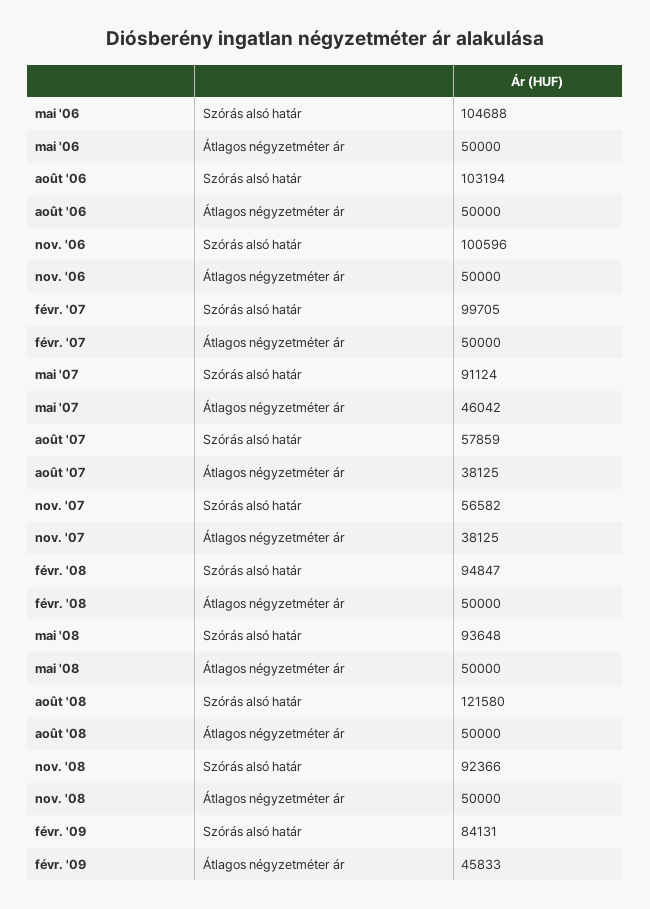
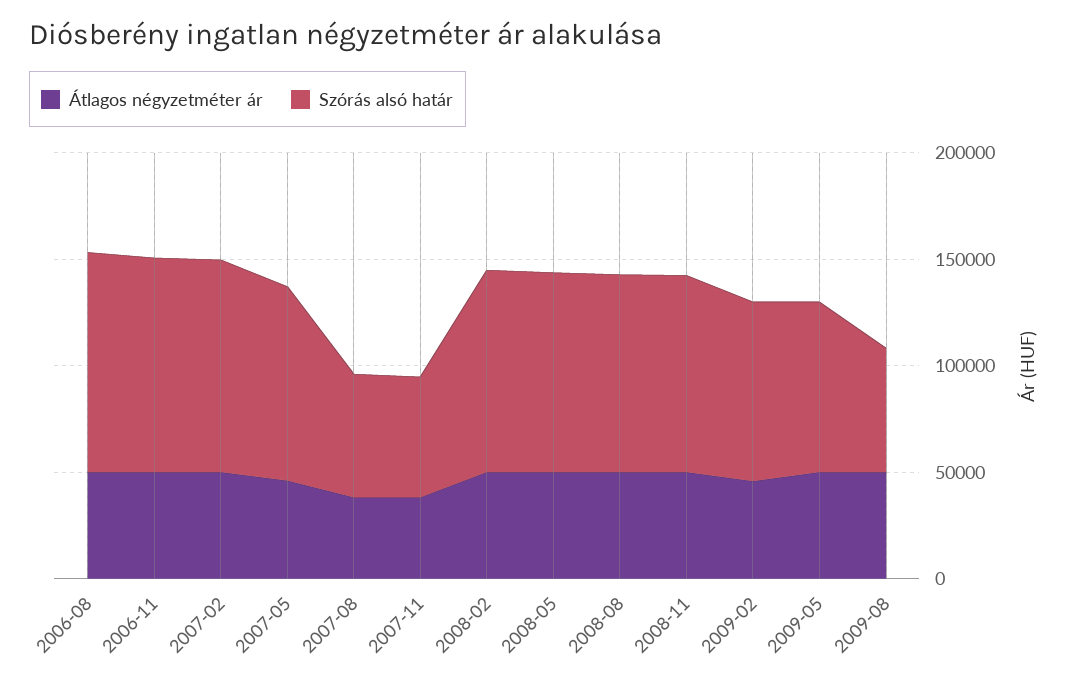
Szórás alsó határ, mai '06: 104688 -> none
Átlagos négyzetméter ár, mai '06: 50000 -> none
Szórás alsó határ, août '08: 121580 -> 90000
Átlagos négyzetméter ár, 2009-05: none -> 50000
Szórás alsó határ, 2009-05: none -> 80000
Átlagos négyzetméter ár, 2009-08: none -> 50000
Szórás alsó határ, 2009-08: none -> 60000

